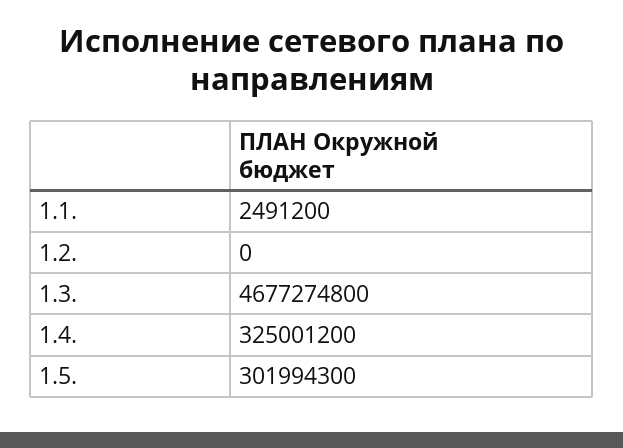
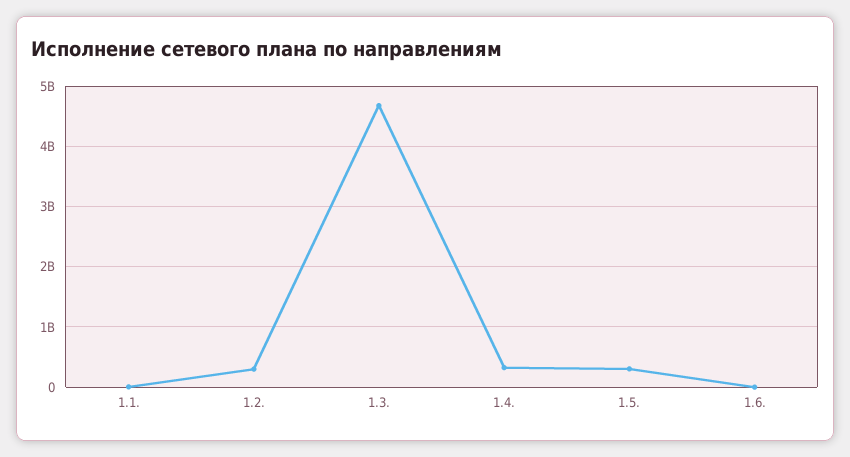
1.2.: 0 -> 300000000
1.6.: none -> 0

